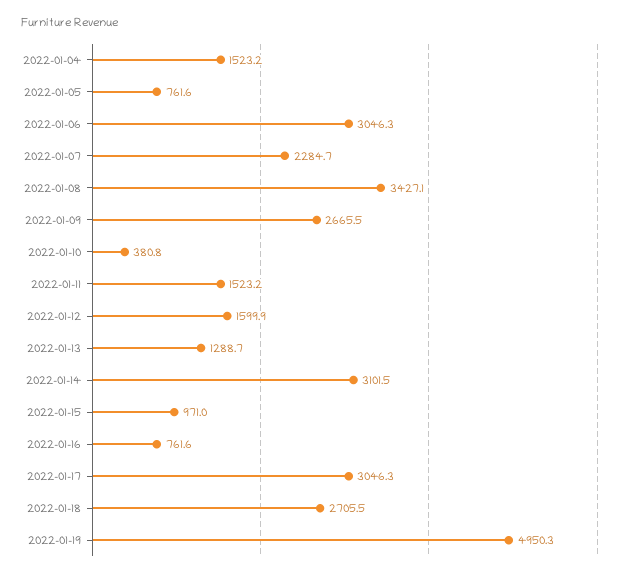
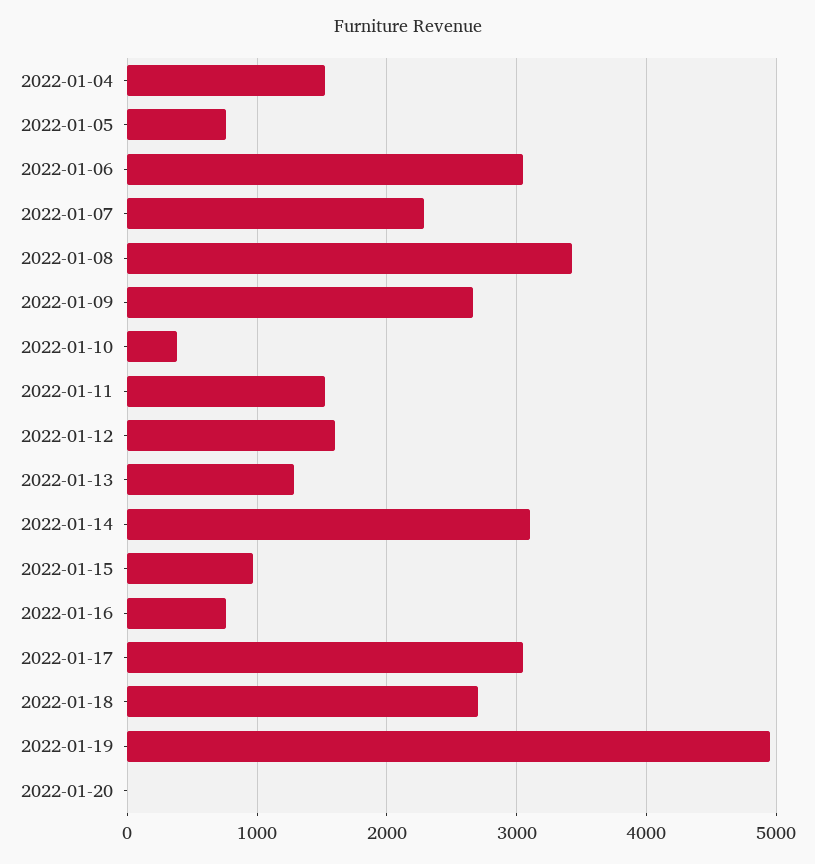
2022-01-20: none -> 0

